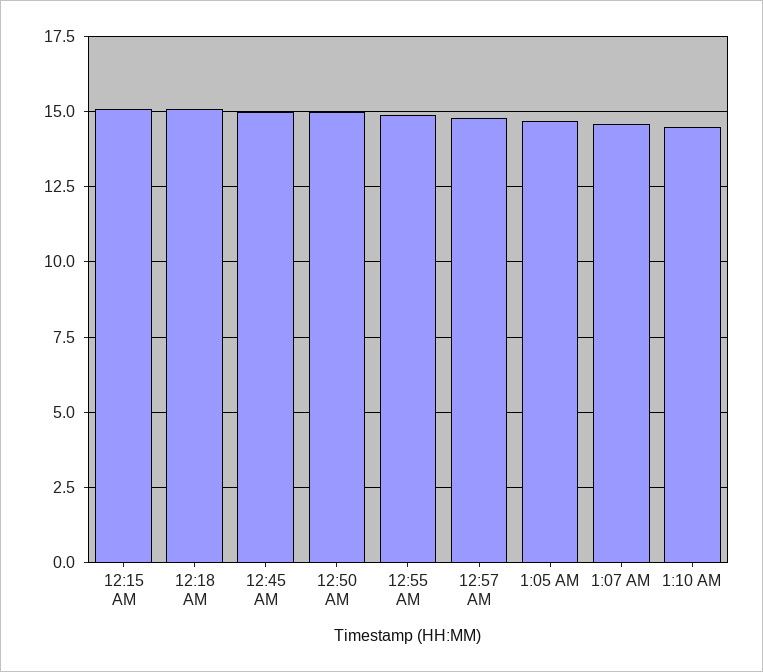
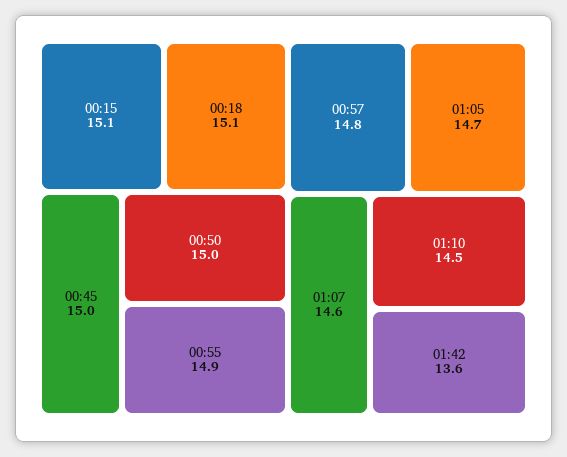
01:42: none -> 13.6

